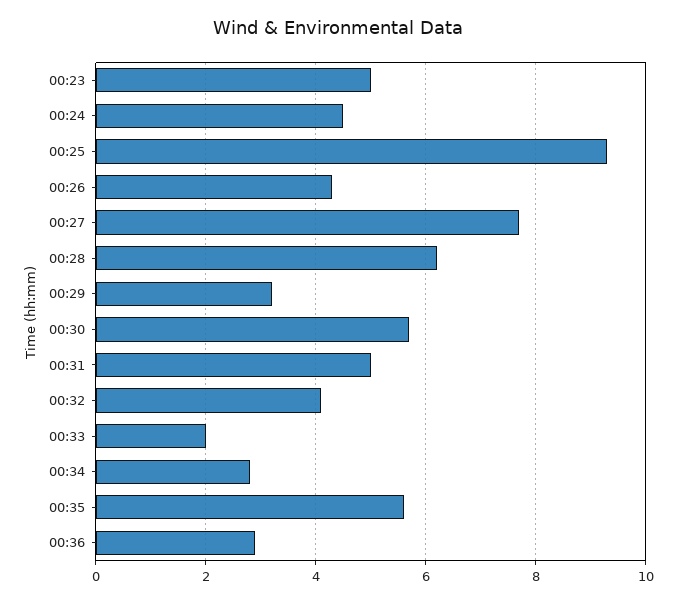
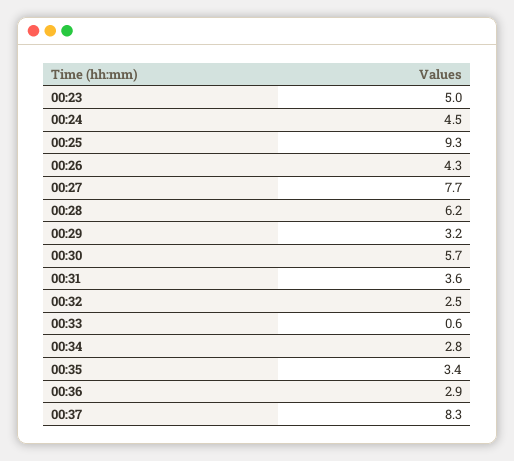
00:31: 5 -> 3.6
00:32: 4 -> 2.5
00:33: 2 -> 0.6
00:35: 5.5 -> 3.4
00:37: none -> 8.3

